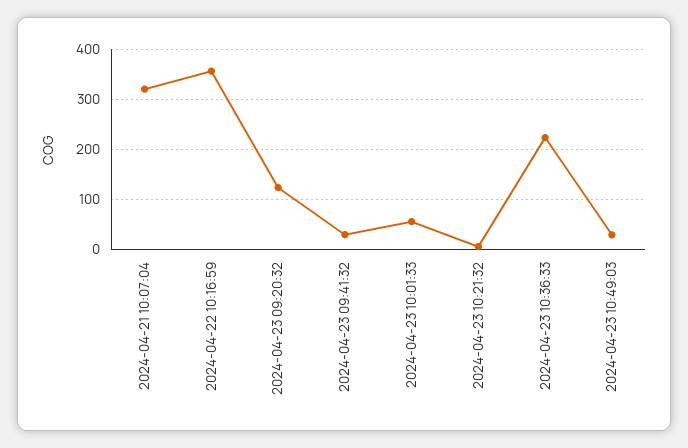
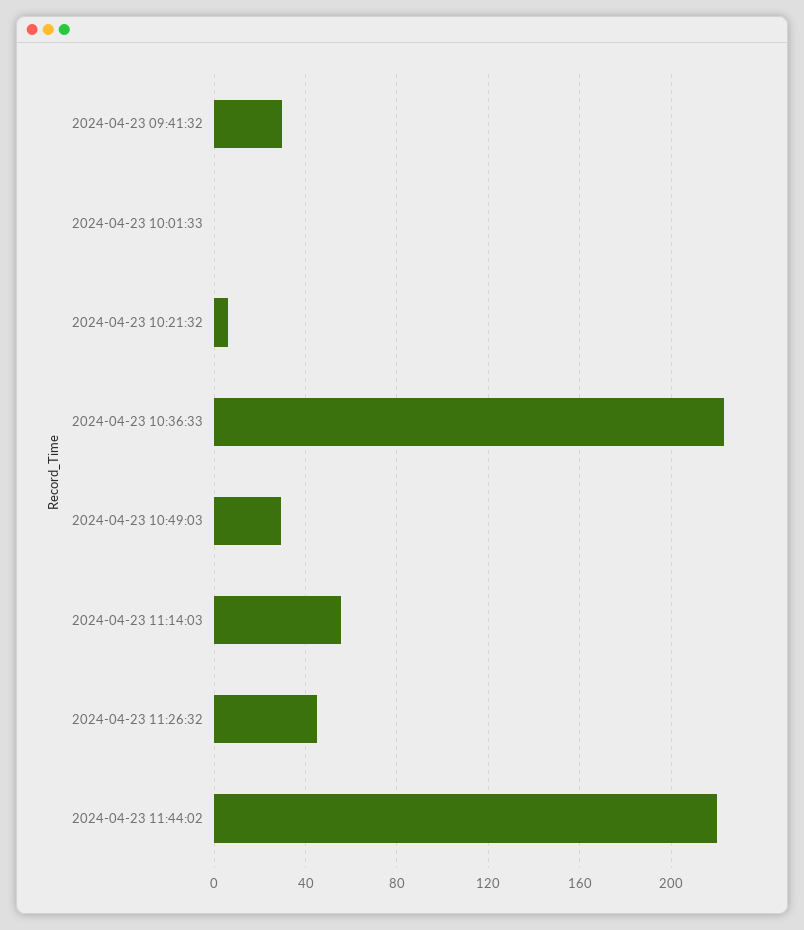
2024-04-21 10:07:04: 320 -> none
2024-04-22 10:16:59: 360 -> none
2024-04-23 09:20:32: 120 -> none
2024-04-23 10:01:33: 60 -> 0
2024-04-23 11:14:03: none -> 55
2024-04-23 11:26:32: none -> 45
2024-04-23 11:44:02: none -> 220

